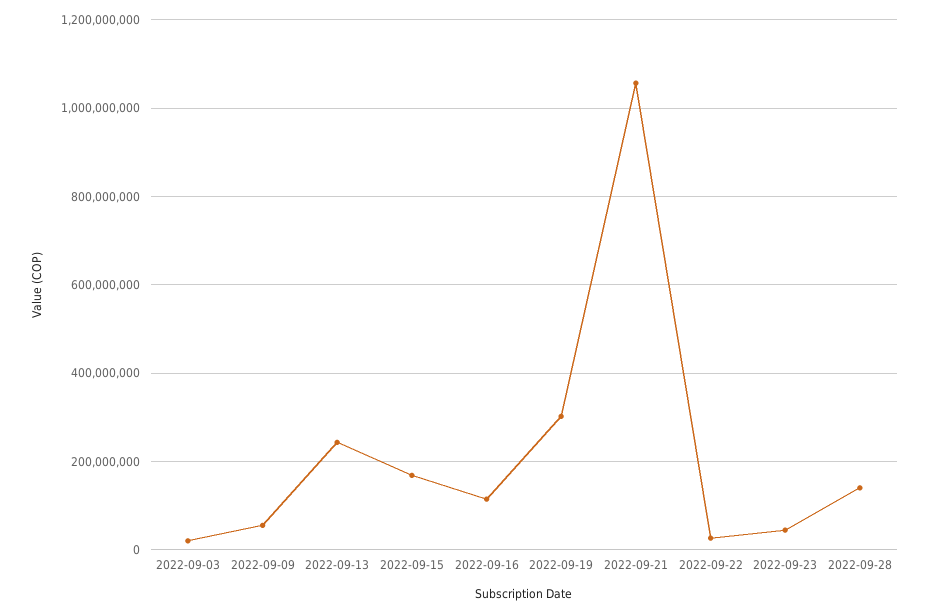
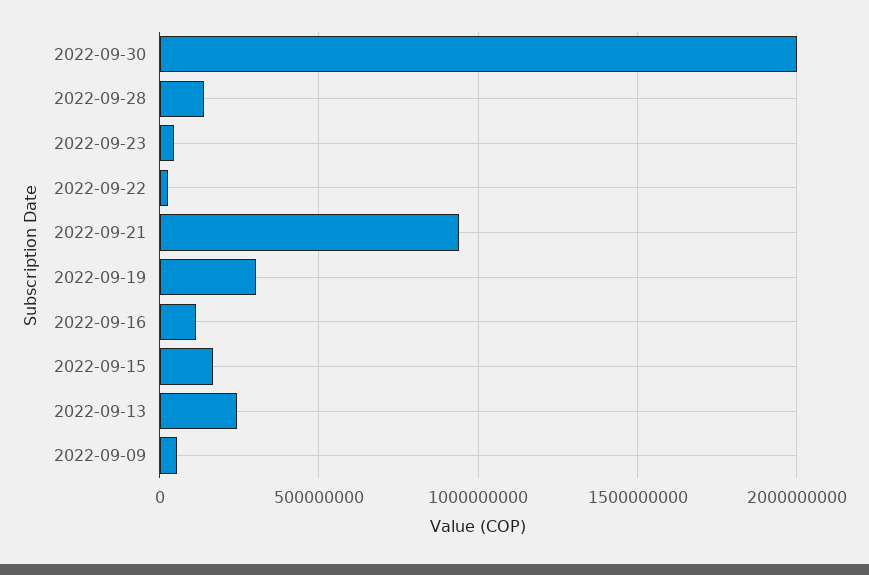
2022-09-03: 20000000 -> none
2022-09-21: 1060000000 -> 950000000
2022-09-30: none -> 2000000000

